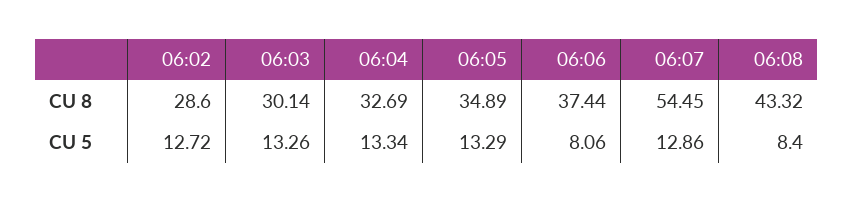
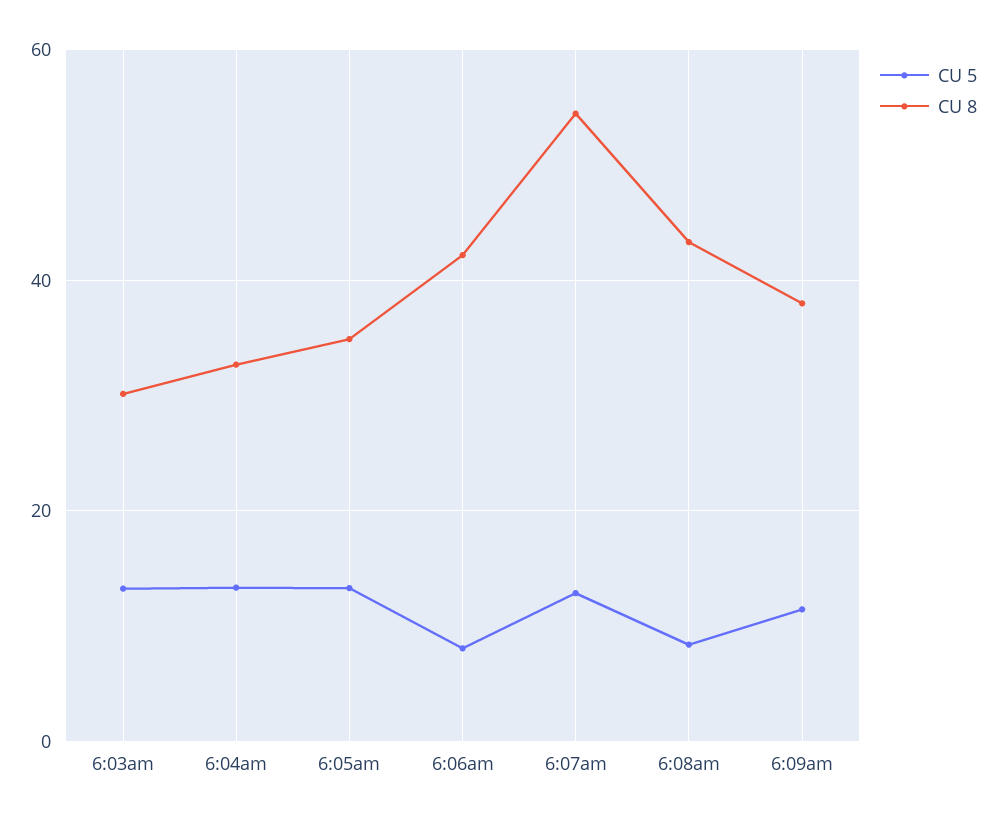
CU 8, 06:02: 28.6 -> none
CU 8, 06:06: 37.44 -> 42
CU 5, 06:02: 12.72 -> none
CU 5, 6:09am: none -> 12
CU 8, 6:09am: none -> 38

